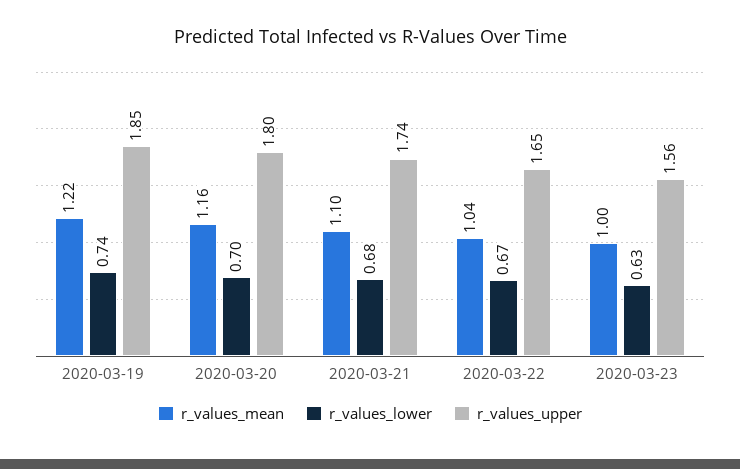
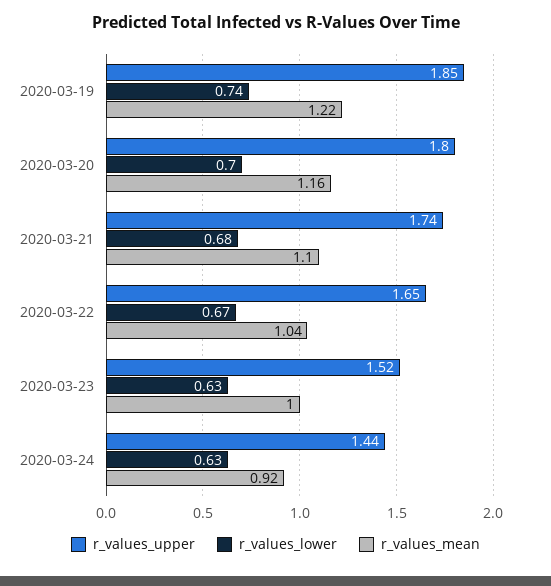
r_values_upper, 2020-03-23: 1.56 -> 1.52
r_values_upper, 2020-03-24: none -> 1.44
r_values_lower, 2020-03-24: none -> 0.63
r_values_mean, 2020-03-24: none -> 0.92

